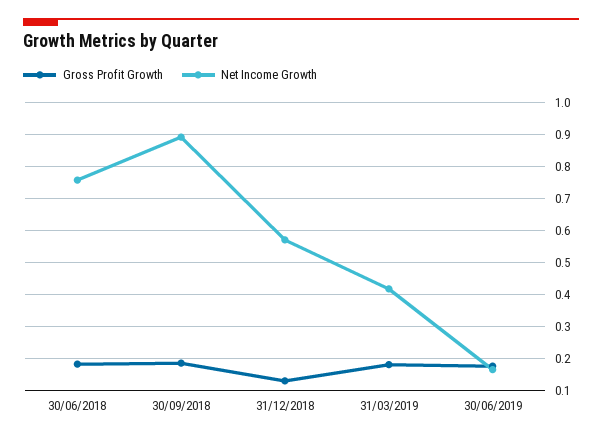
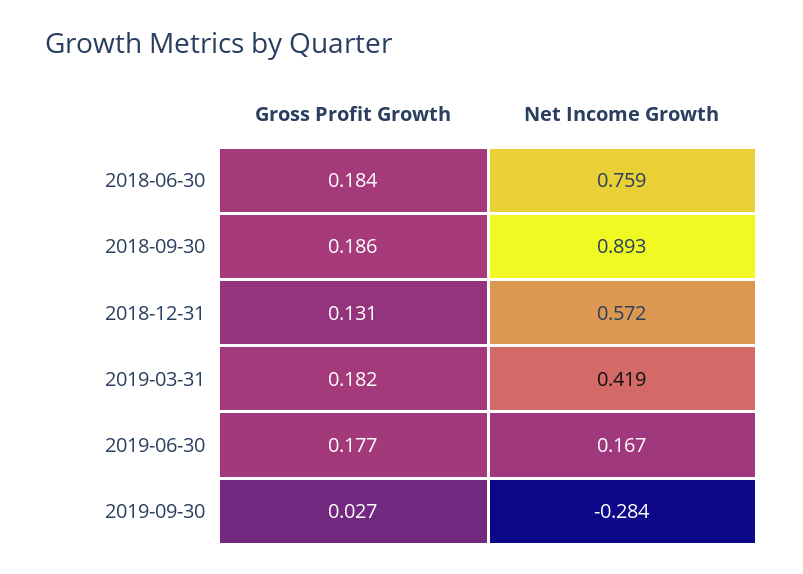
Gross Profit Growth, 2019-09-30: none -> 0.027
Net Income Growth, 2019-09-30: none -> -0.284

